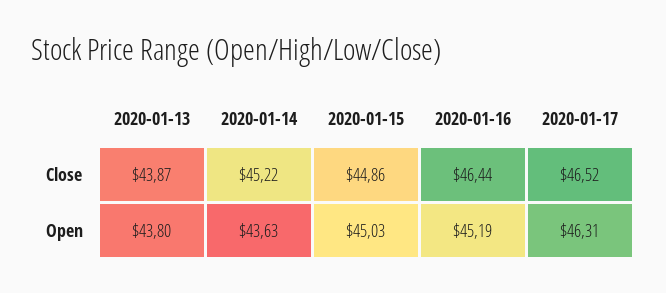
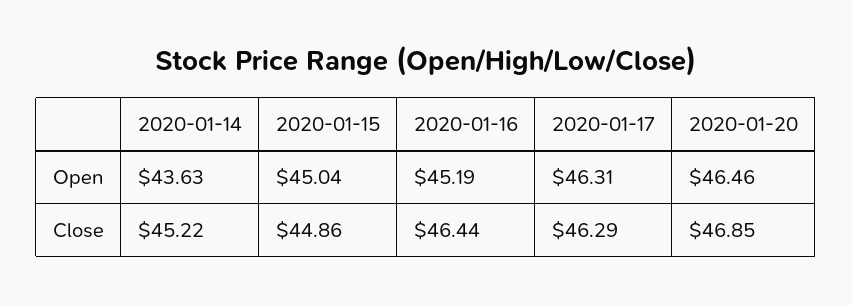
2020-01-13, Close: 43.87 -> none
2020-01-17, Close: 46.52 -> 46.29
2020-01-13, Open: 43.8 -> none
2020-01-15, Open: 45.03 -> 45.04
2020-01-20, Open: none -> 46.46
2020-01-20, Close: none -> 46.85

